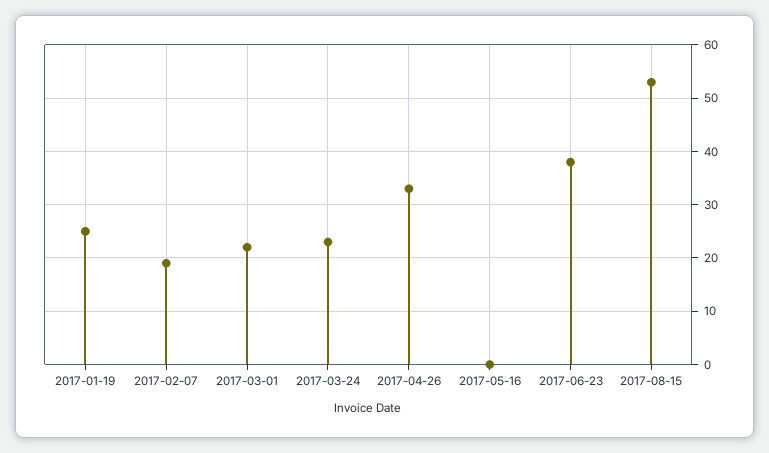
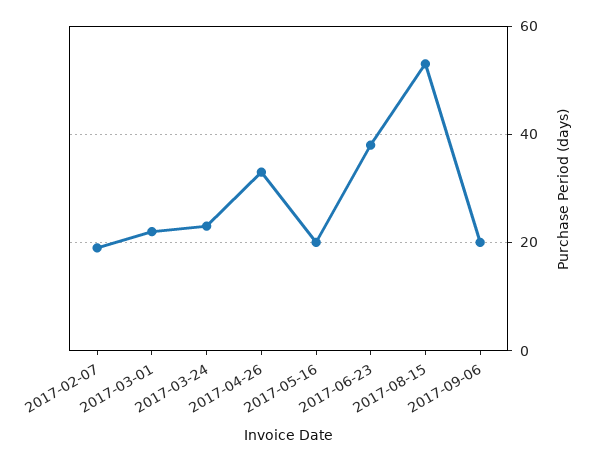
2017-01-19: 25 -> none
2017-05-16: 0 -> 20
2017-09-06: none -> 20

